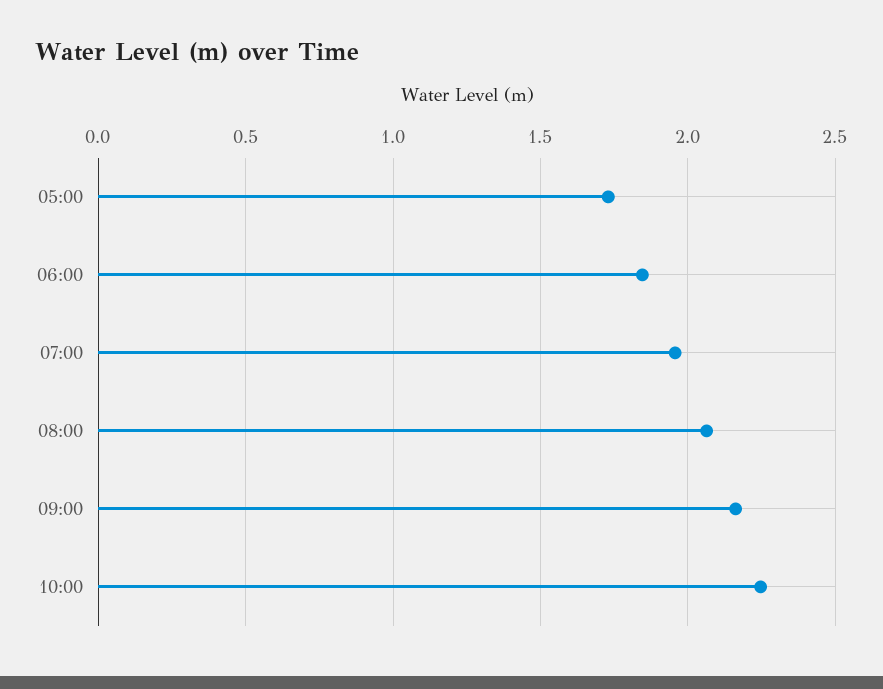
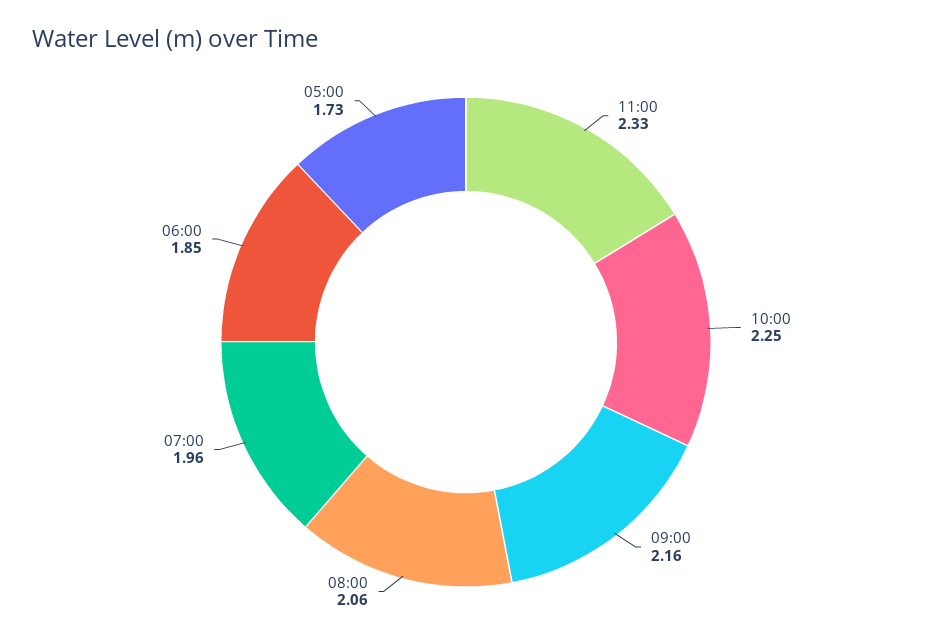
11:00: none -> 2.33

